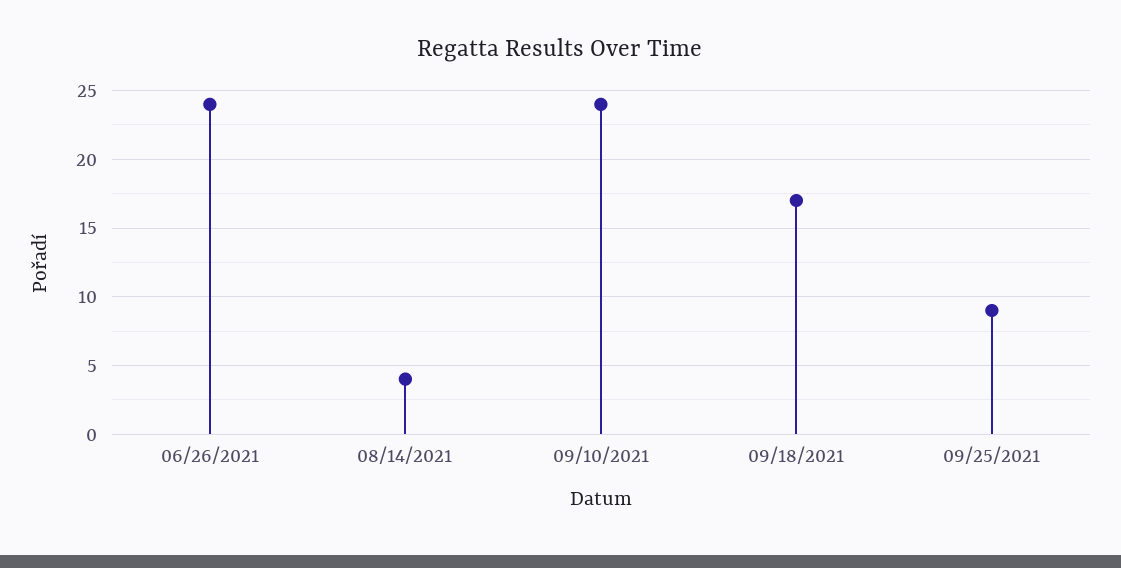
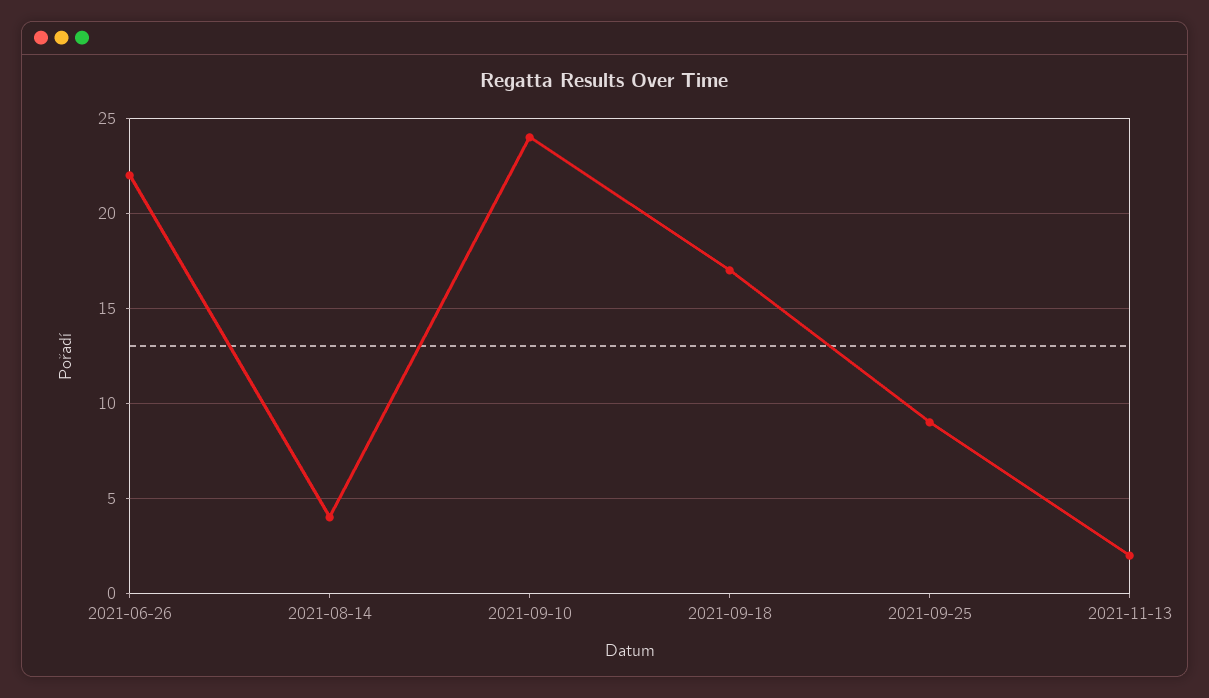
06/26/2021: 24 -> 22
2021-11-13: none -> 2

